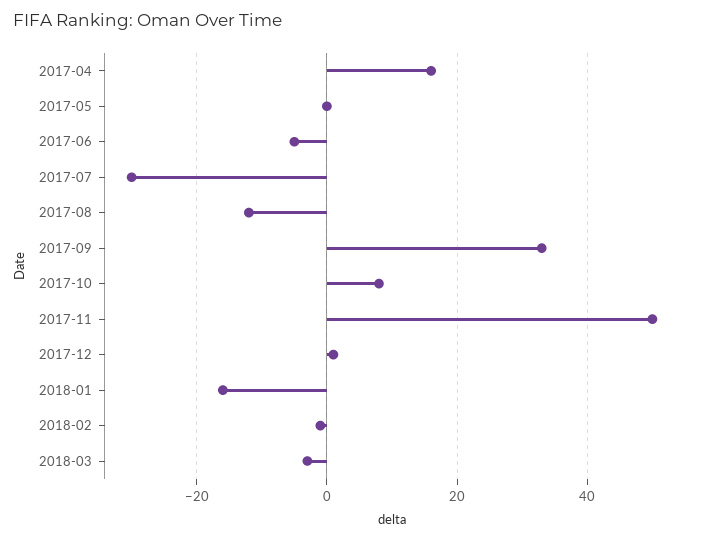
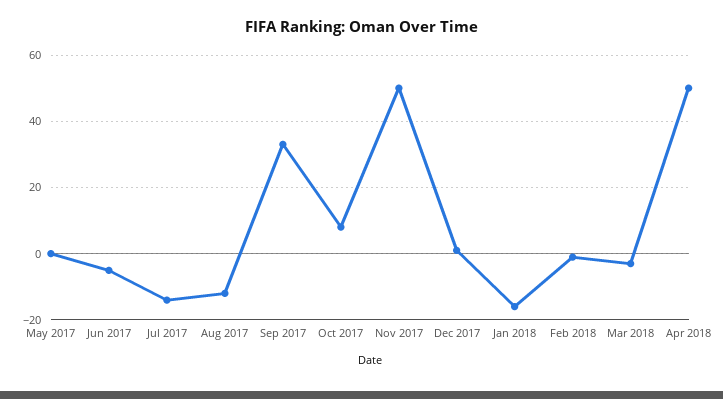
2017-04: 15 -> none
2017-07: -30 -> -15
Apr 2018: none -> 50

